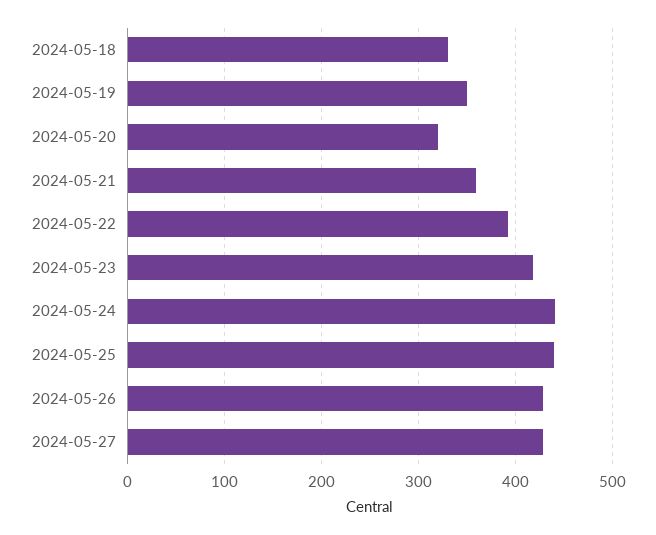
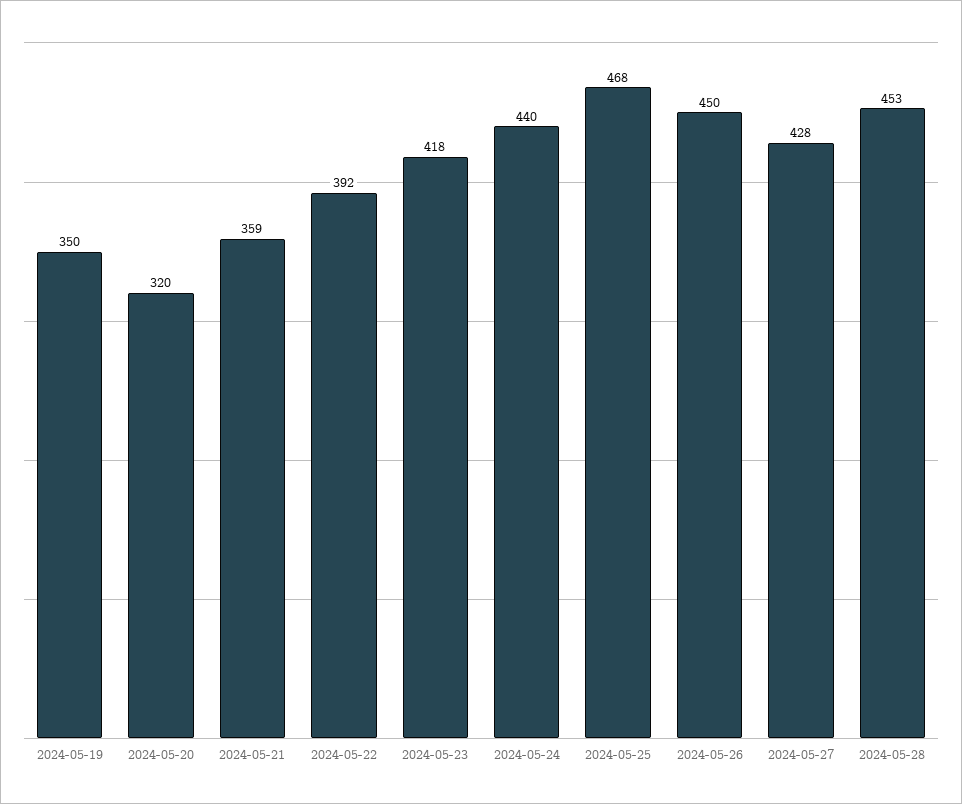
2024-05-18: 330 -> none
2024-05-25: 440 -> 468
2024-05-26: 430 -> 450
2024-05-28: none -> 453

